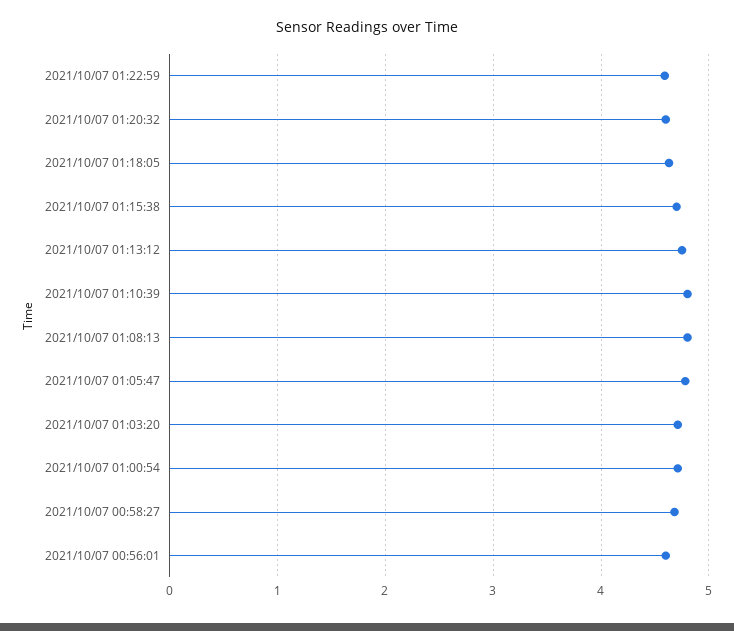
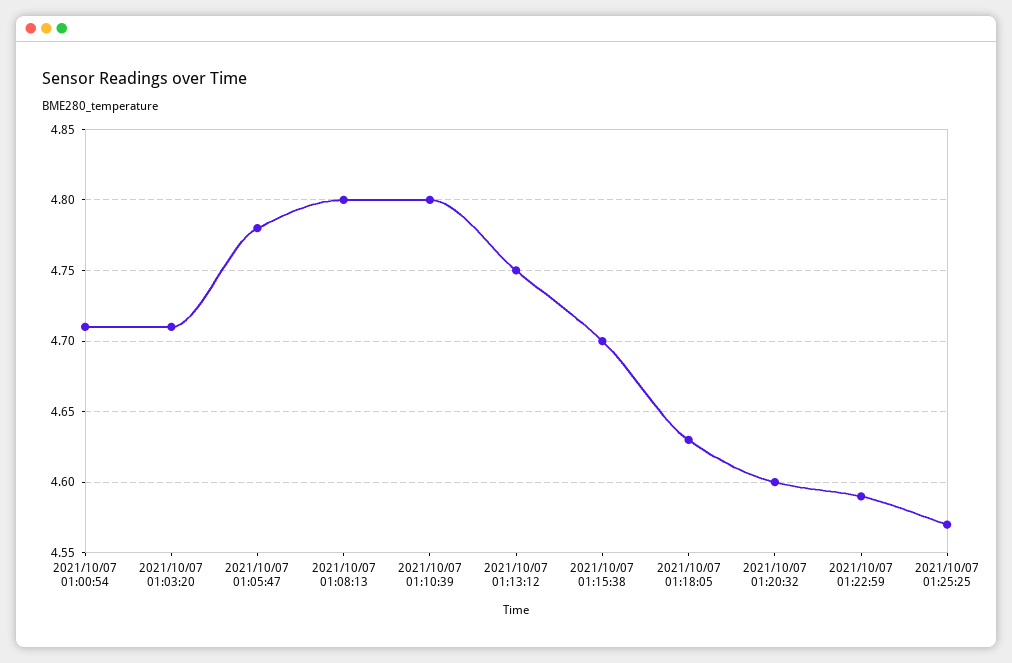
2021/10/07 00:58:27: 4.7 -> none
2021/10/07 00:56:01: 4.6 -> none
2021/10/07 01:25:25: none -> 4.57

